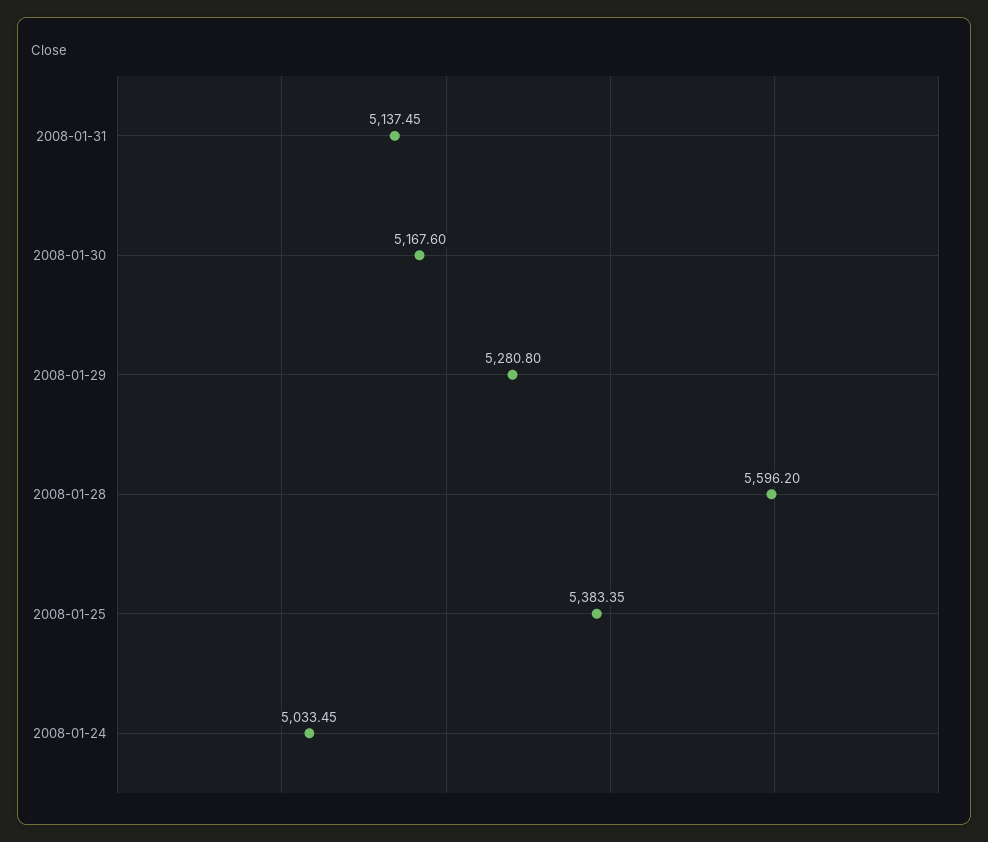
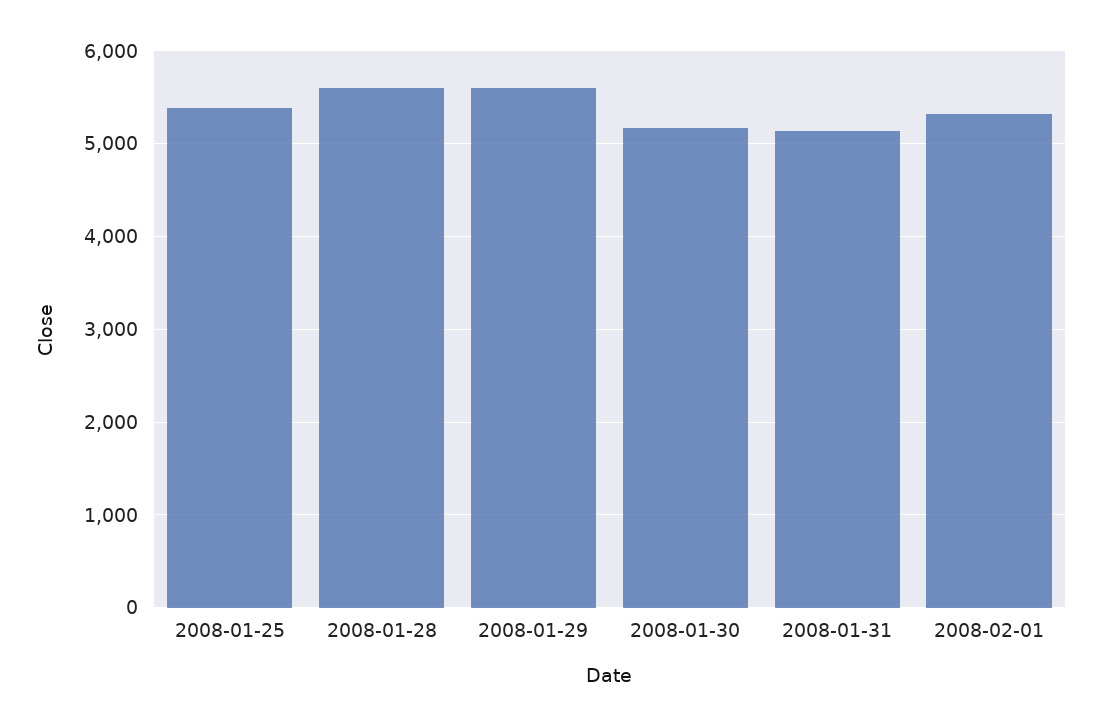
2008-01-29: 5280.8 -> 5600
2008-01-24: 5033.45 -> none
2008-02-01: none -> 5300

